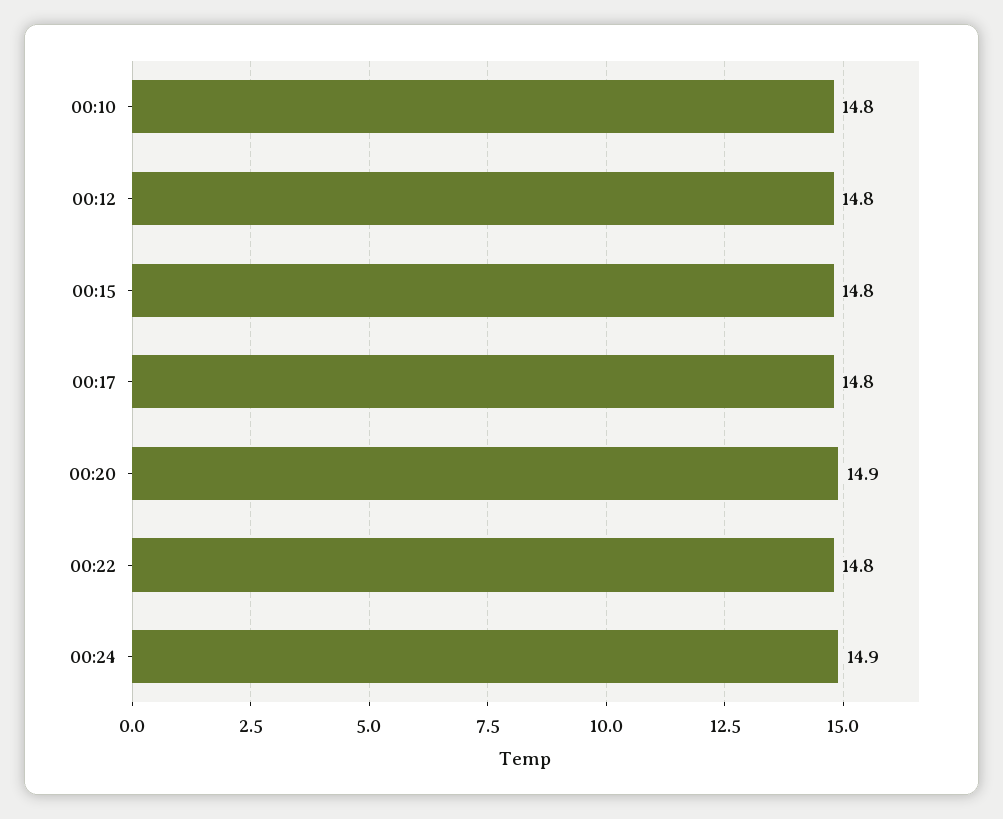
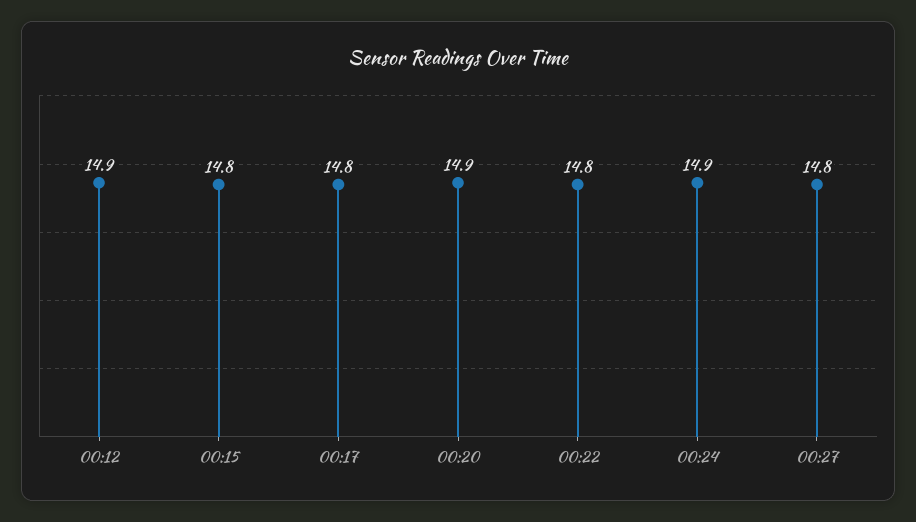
00:10: 14.8 -> none
00:12: 14.8 -> 14.9
00:27: none -> 14.8

